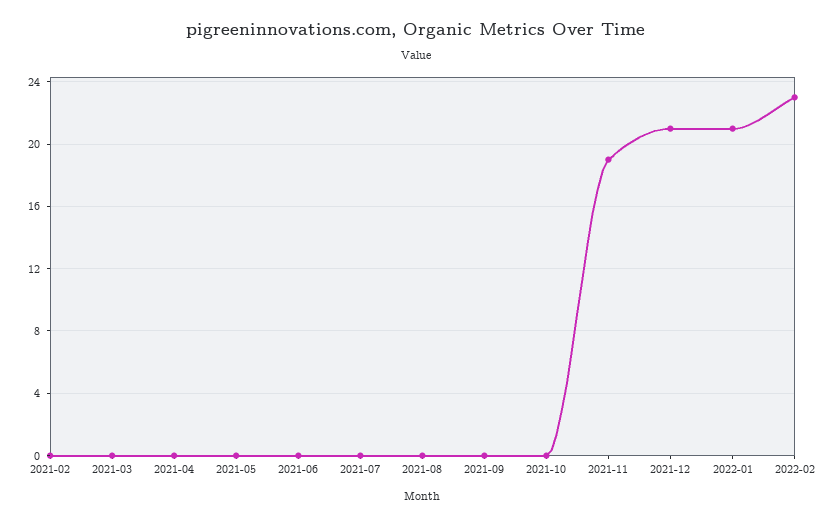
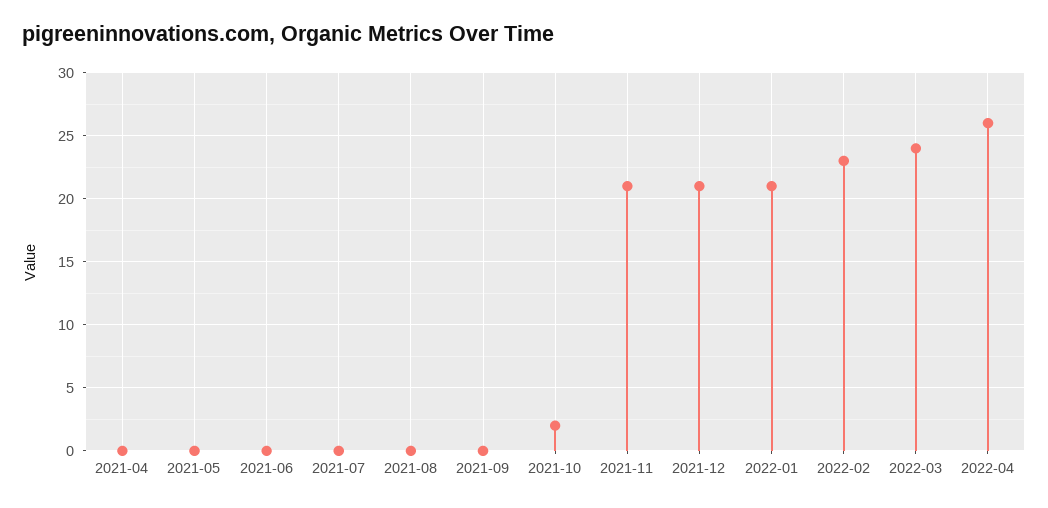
2021-02: 0 -> none
2021-03: 0 -> none
2021-10: 0 -> 2
2021-11: 19 -> 21
2022-03: none -> 24
2022-04: none -> 26

